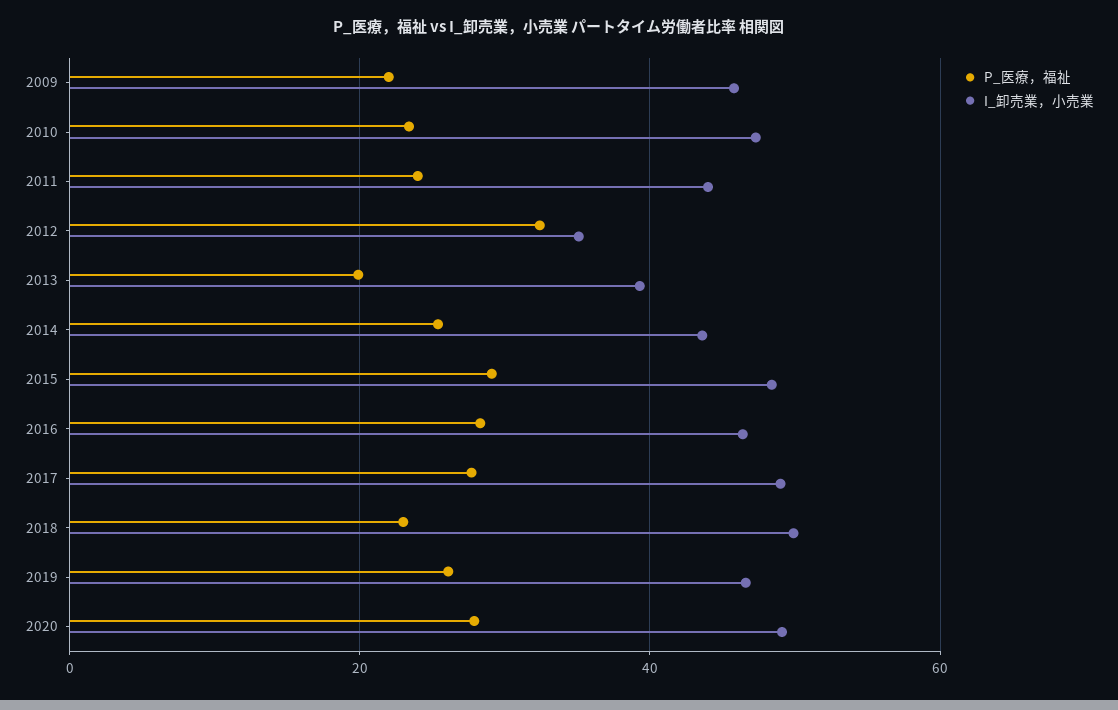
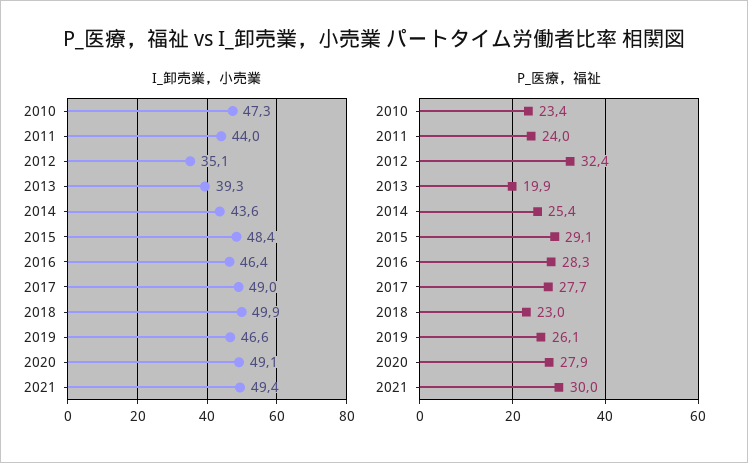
P_医療，福祉, 2009: 22 -> none
I_卸売業，小売業, 2009: 46 -> none
I_卸売業，小売業, 2021: none -> 49.4
P_医療，福祉, 2021: none -> 30

